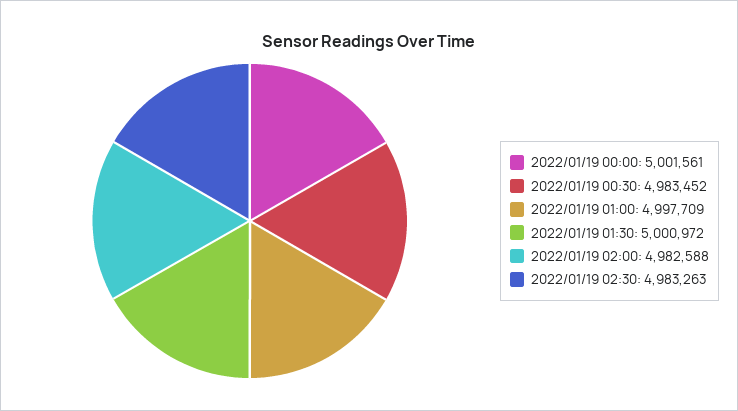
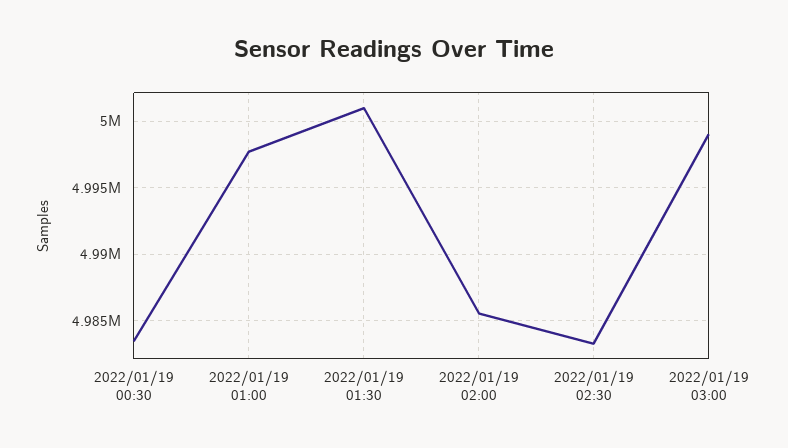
2022/01/19 00:00: 5001561 -> none
2022/01/19 02:00: 4982588 -> 4985500
2022/01/19 03:00: none -> 4999000

